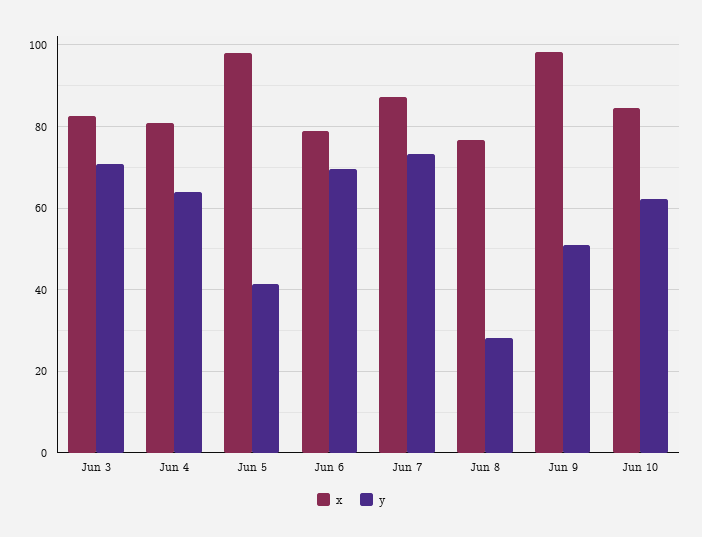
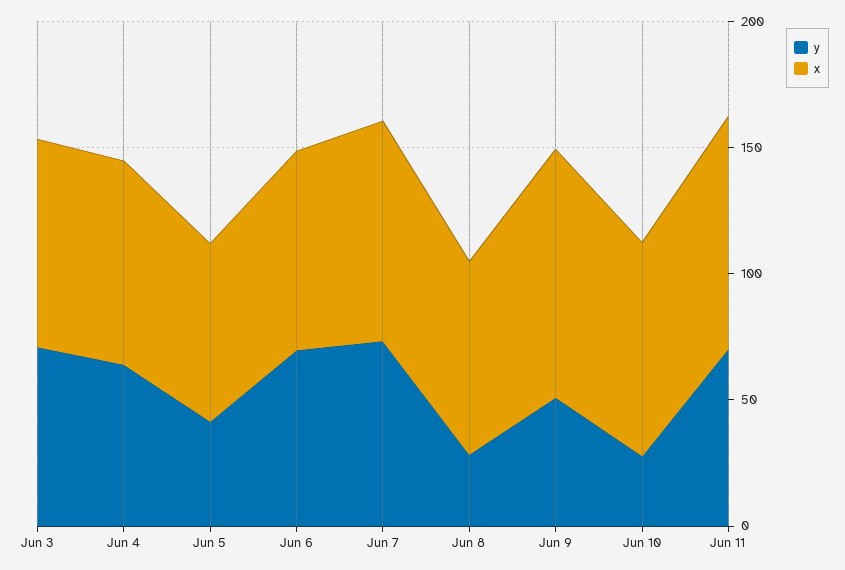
x, Jun 5: 98 -> 70
y, Jun 10: 62 -> 30
y, Jun 11: none -> 70
x, Jun 11: none -> 90

